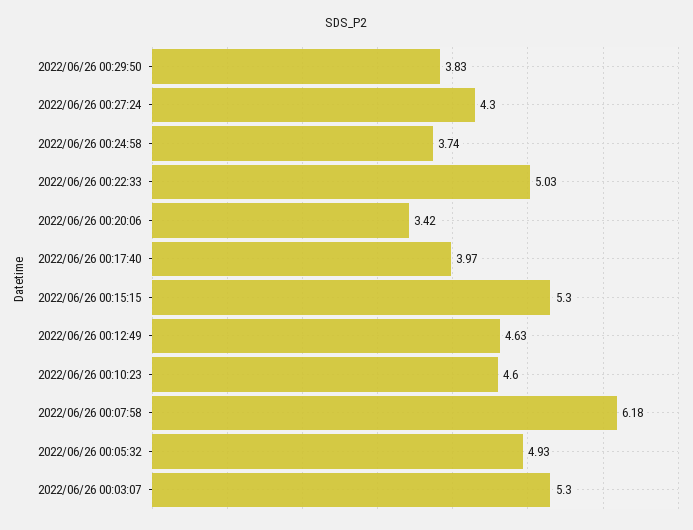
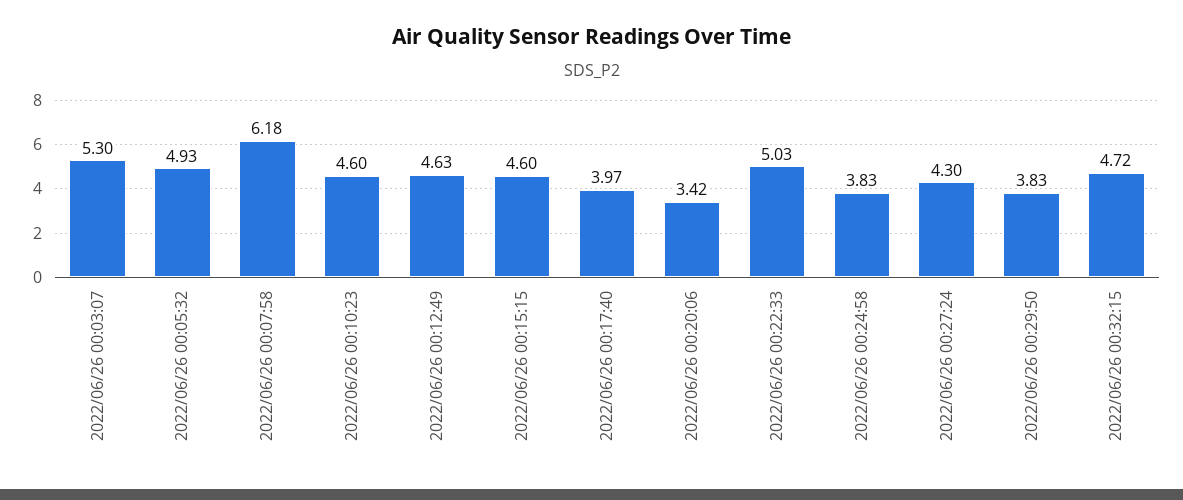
2022/06/26 00:24:58: 3.74 -> 3.83
2022/06/26 00:15:15: 5.3 -> 4.6
2022/06/26 00:32:15: none -> 4.72

